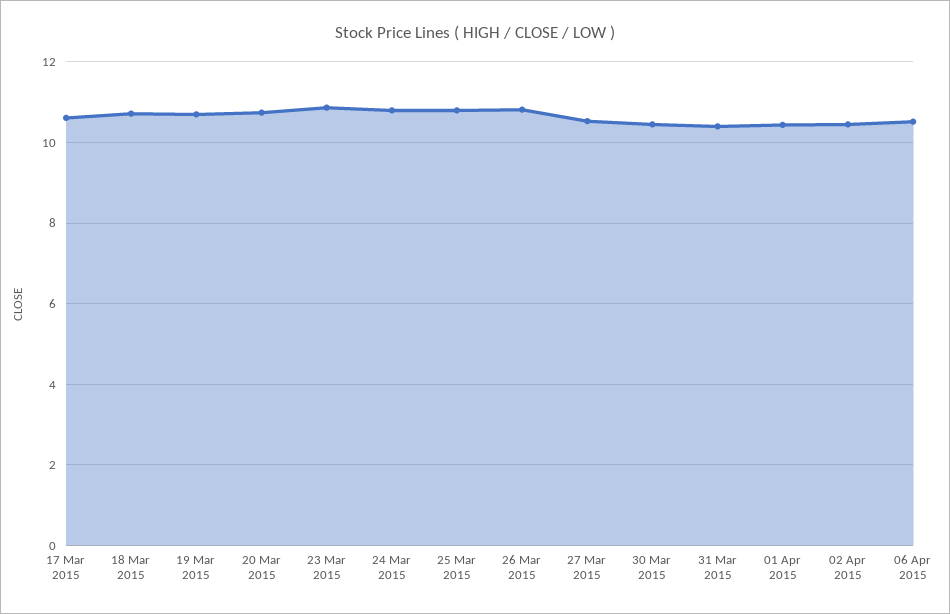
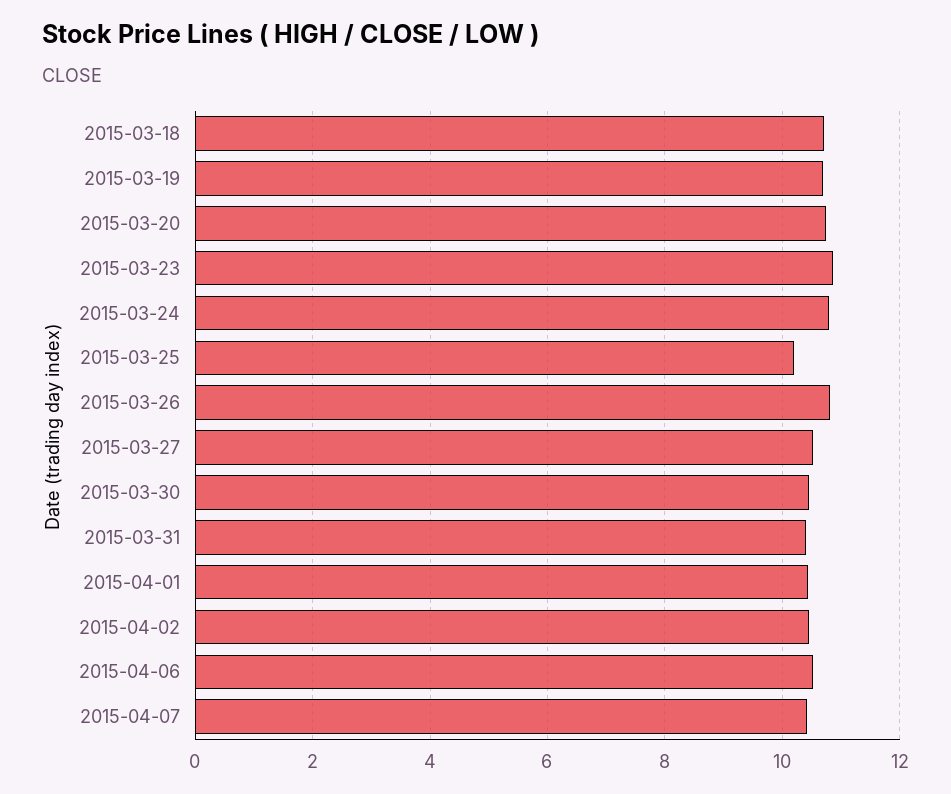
17 Mar 2015: 10.6 -> none
25 Mar 2015: 10.8 -> 10.2
2015-04-07: none -> 10.4

